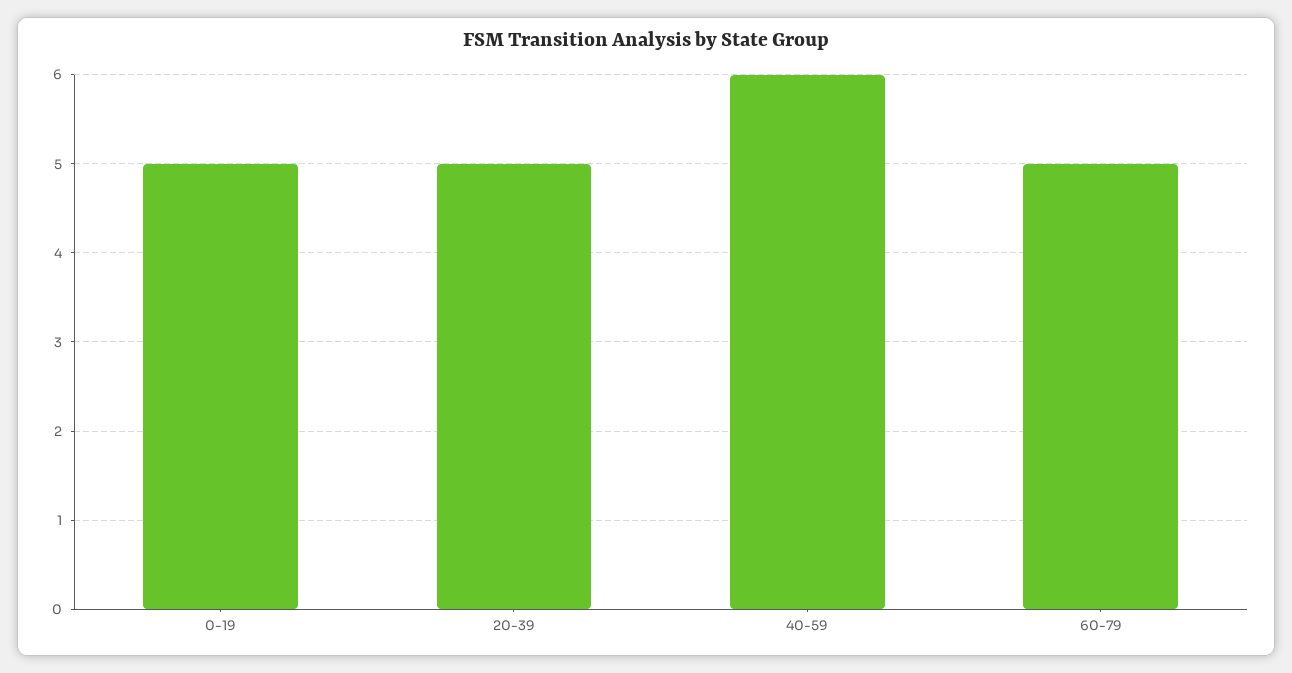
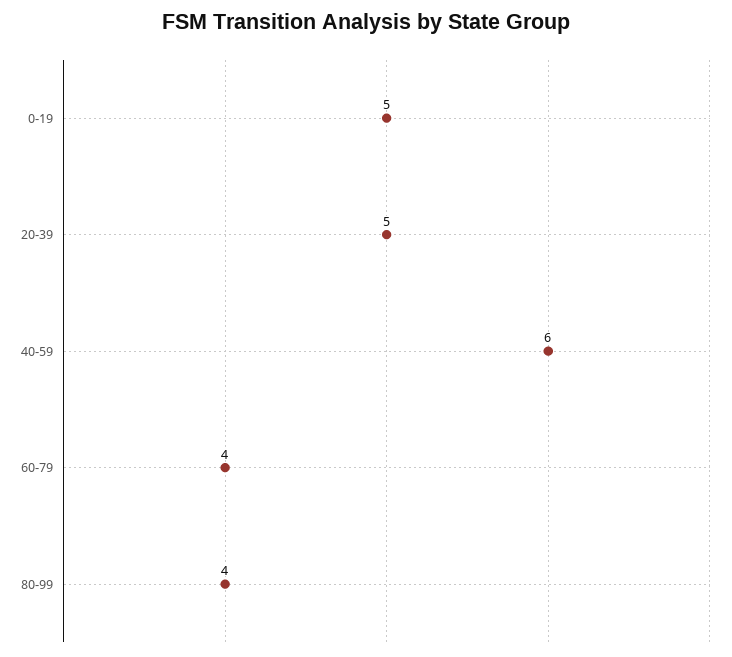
60-79: 5 -> 4
80-99: none -> 4

